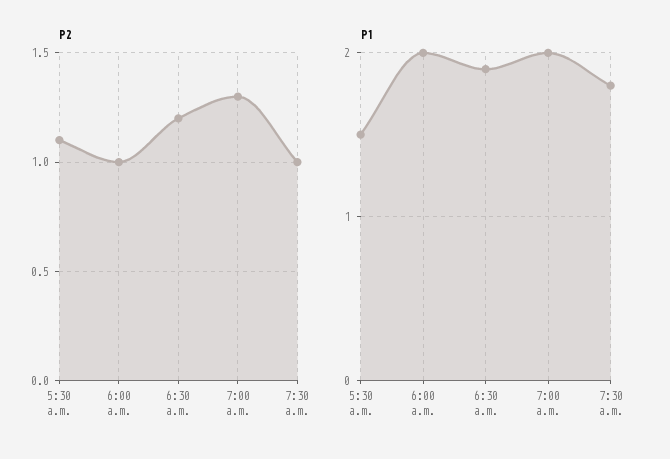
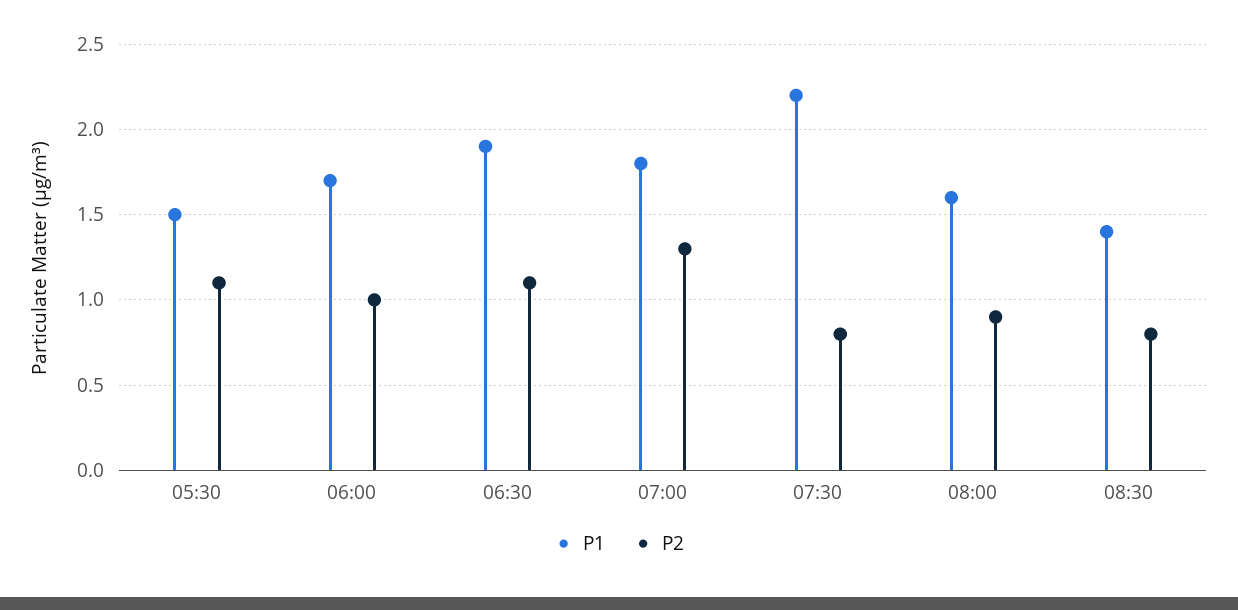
P2, 6:30 a.m.: 1.2 -> 1.1
P2, 7:30 a.m.: 1 -> 0.8
P1, 6:00 a.m.: 2 -> 1.7
P1, 7:00 a.m.: 2 -> 1.8
P1, 7:30 a.m.: 1.8 -> 2.2
P1, 08:00: none -> 1.6
P2, 08:00: none -> 0.9
P1, 08:30: none -> 1.4
P2, 08:30: none -> 0.8

